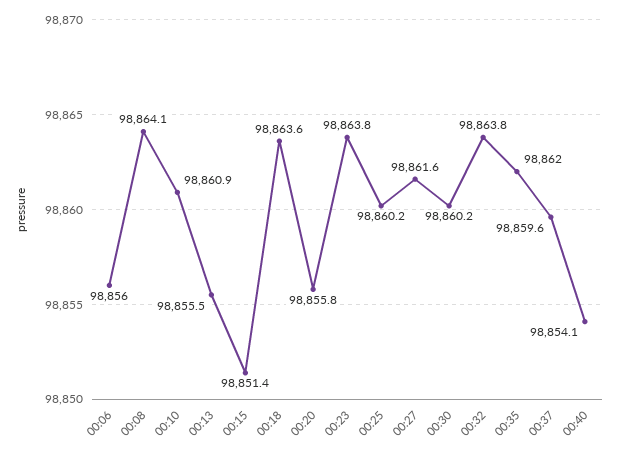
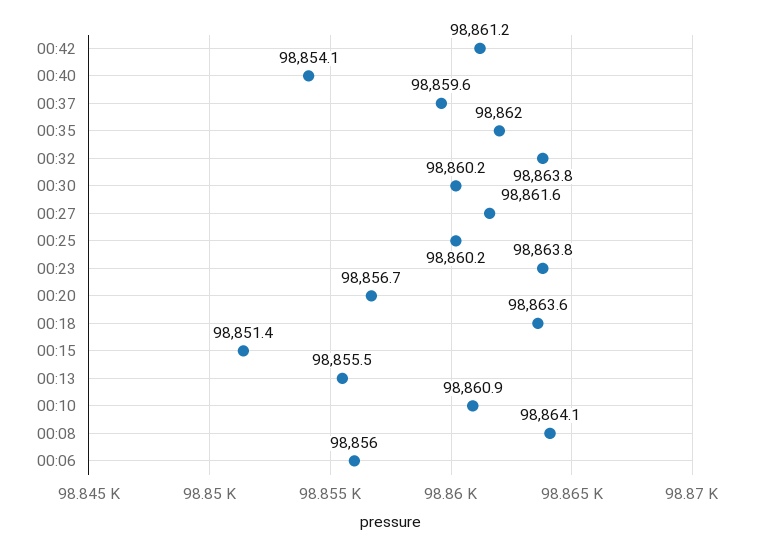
00:20: 98855.8 -> 98856.7
00:42: none -> 98861.2

